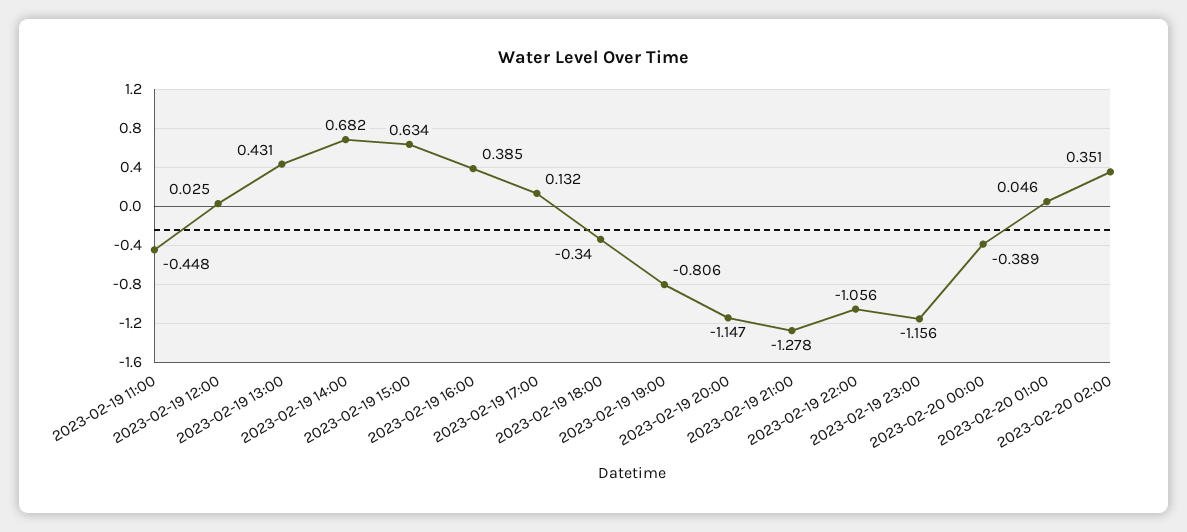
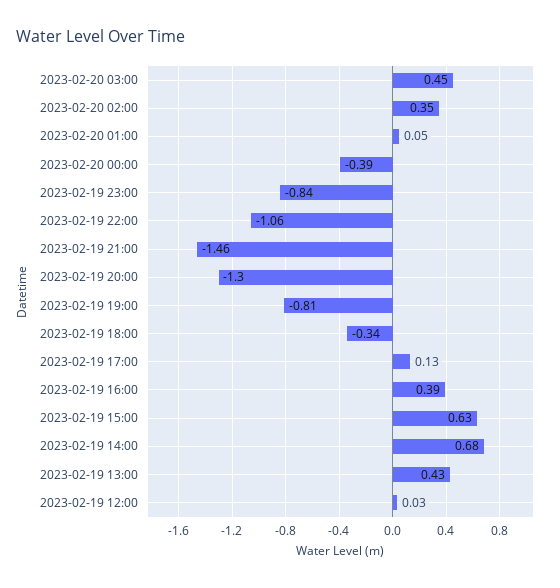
2023-02-19 11:00: -0.448 -> none
2023-02-19 20:00: -1.147 -> -1.3
2023-02-19 21:00: -1.278 -> -1.46
2023-02-19 23:00: -1.156 -> -0.84
2023-02-20 03:00: none -> 0.45

